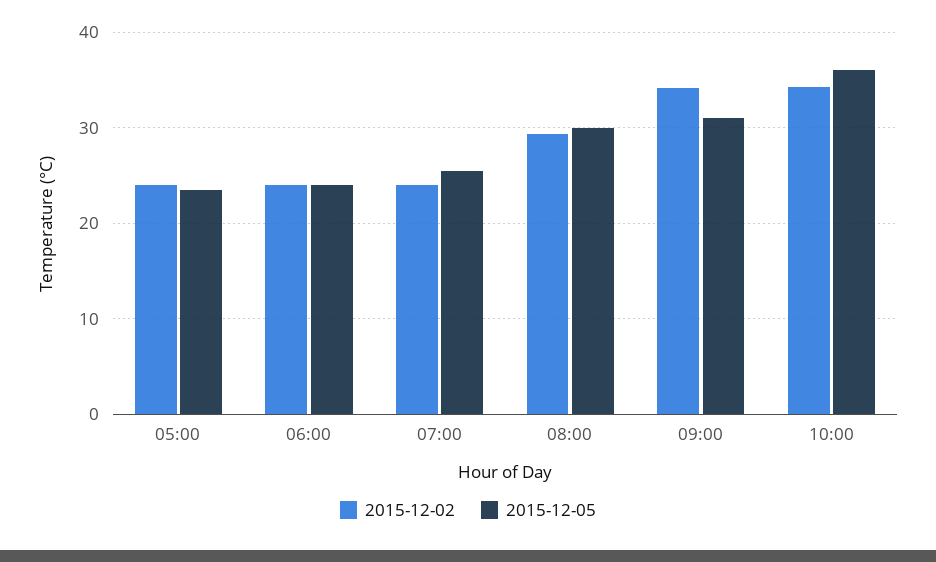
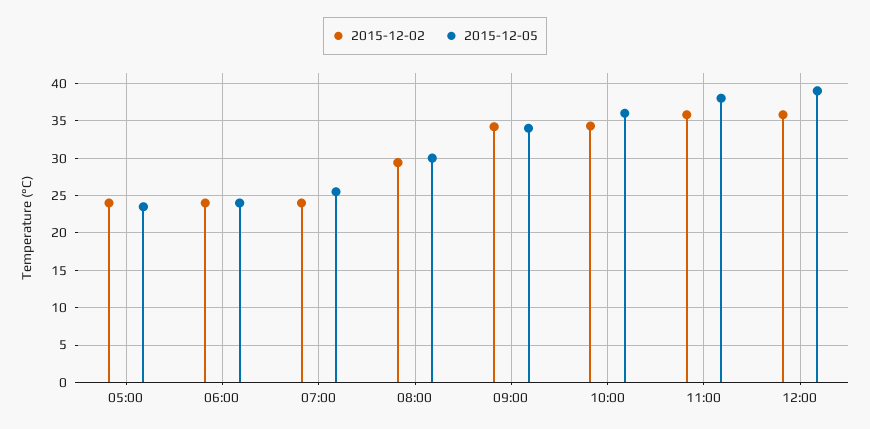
2015-12-05, 09:00: 31 -> 34
2015-12-02, 11:00: none -> 36
2015-12-05, 11:00: none -> 38
2015-12-02, 12:00: none -> 36
2015-12-05, 12:00: none -> 39

